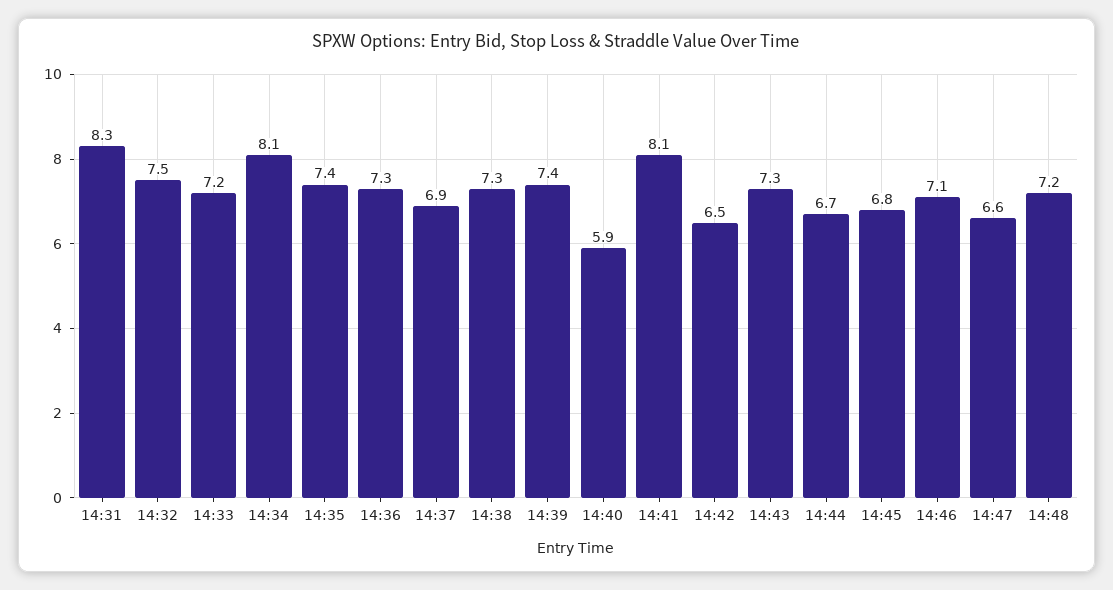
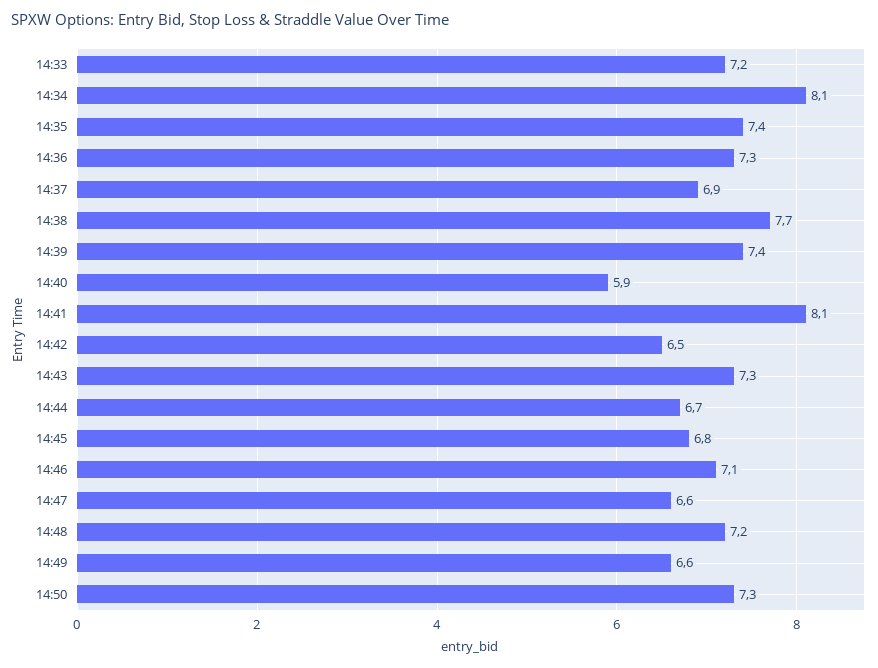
14:31: 8.3 -> none
14:32: 7.5 -> none
14:38: 7.3 -> 7.7
14:49: none -> 6.6
14:50: none -> 7.3

